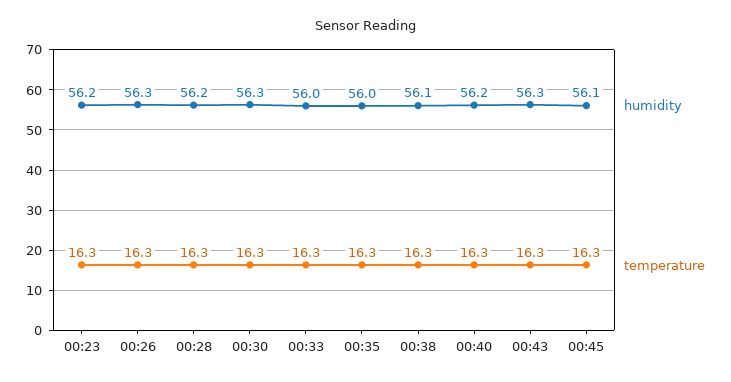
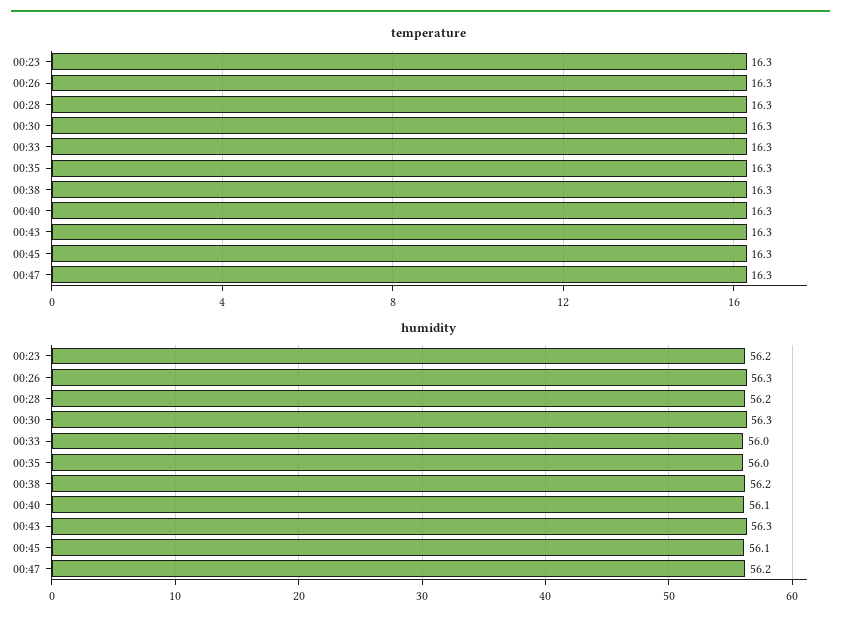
humidity, 00:38: 56.1 -> 56.2
humidity, 00:40: 56.2 -> 56.1
temperature, 00:47: none -> 16.3
humidity, 00:47: none -> 56.2

